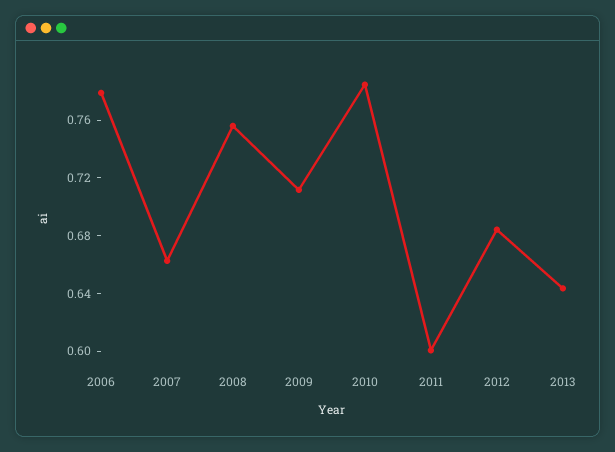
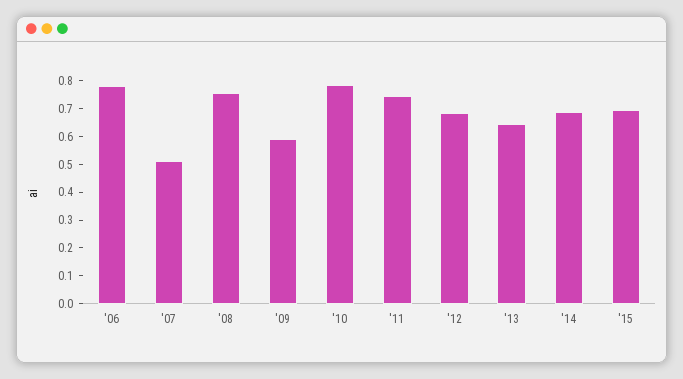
2007: 0.66 -> 0.5
2009: 0.71 -> 0.6
2011: 0.6 -> 0.75
'14: none -> 0.7
'15: none -> 0.7

